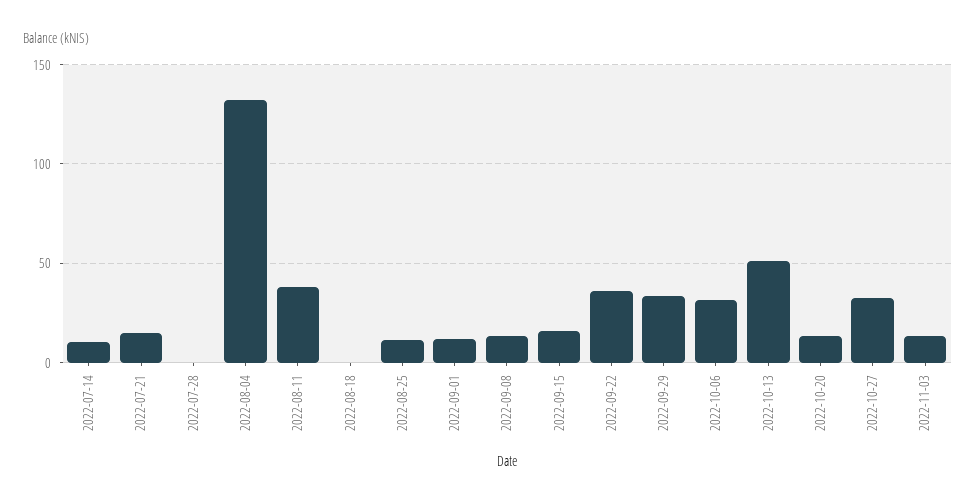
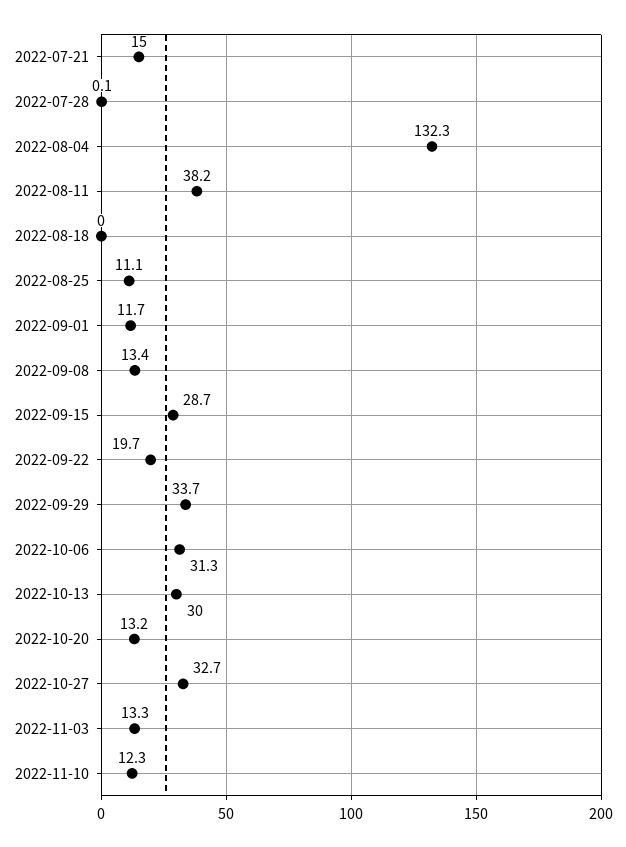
2022-07-14: 10 -> none
2022-09-15: 15 -> 28.7
2022-09-22: 35 -> 19.7
2022-10-13: 50 -> 30
2022-11-10: none -> 12.3

